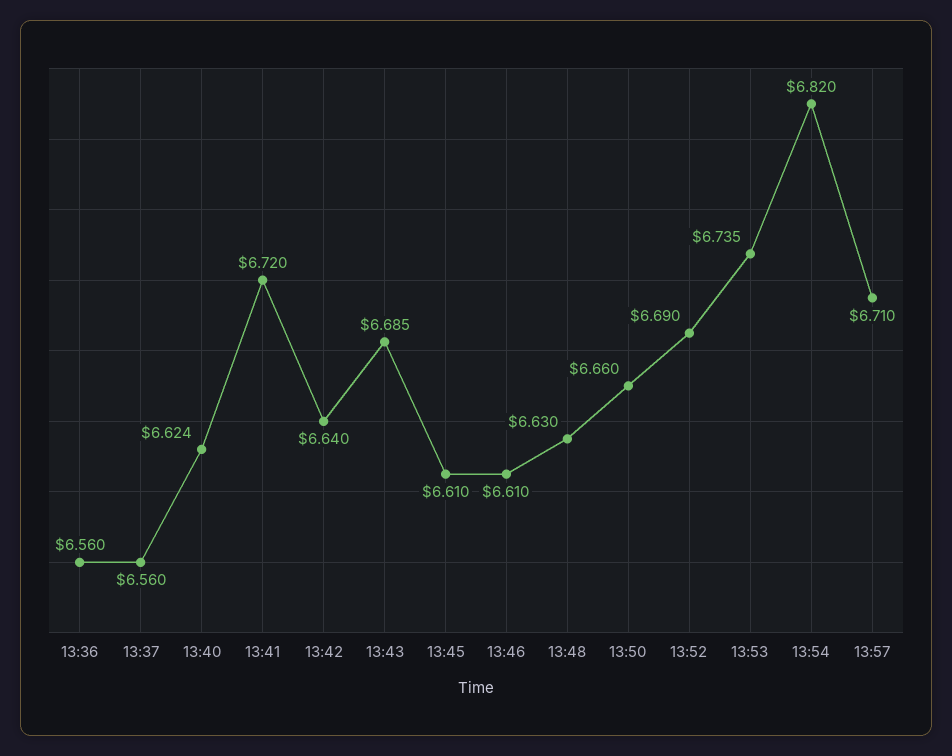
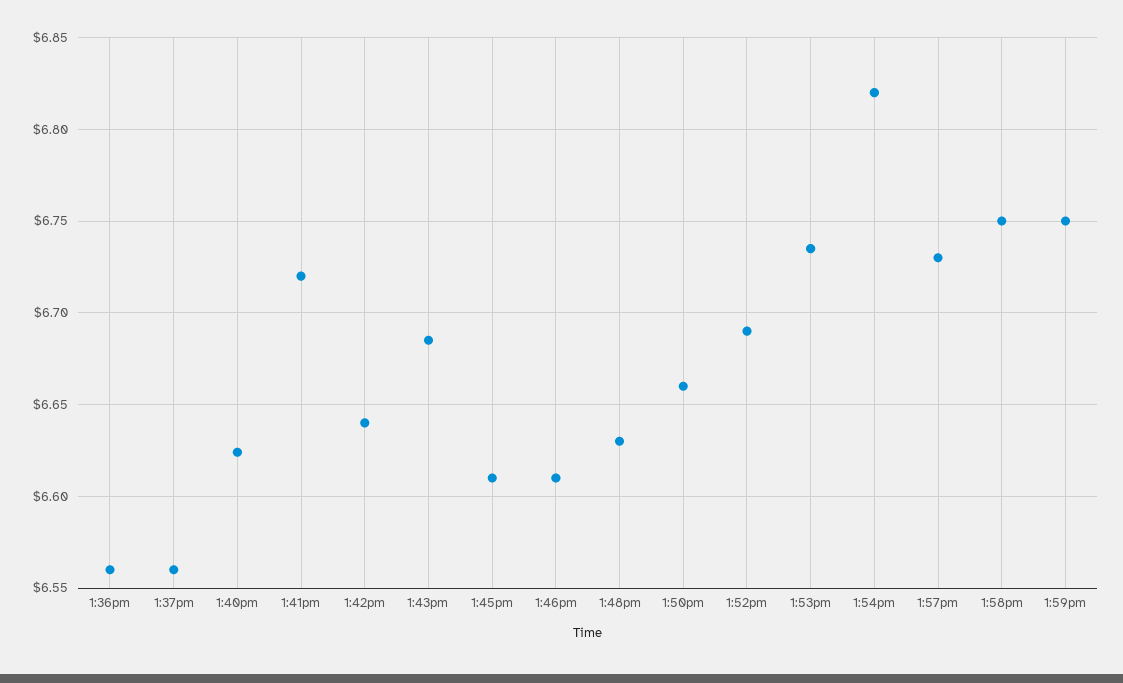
13:57: 6.71 -> 6.73
1:58pm: none -> 6.75
1:59pm: none -> 6.75

